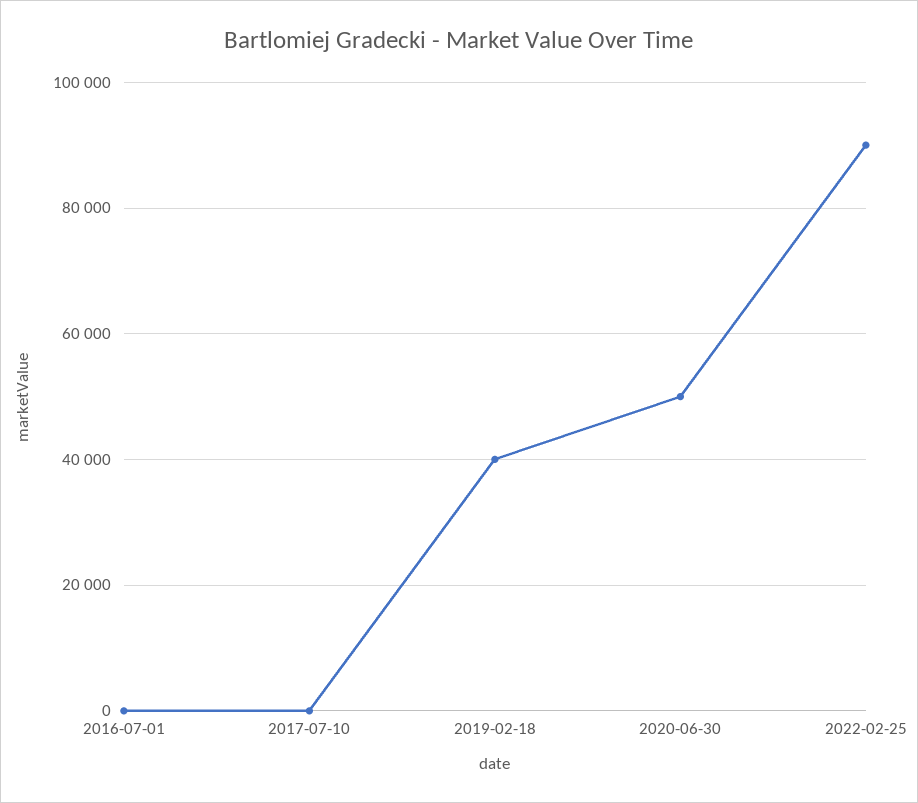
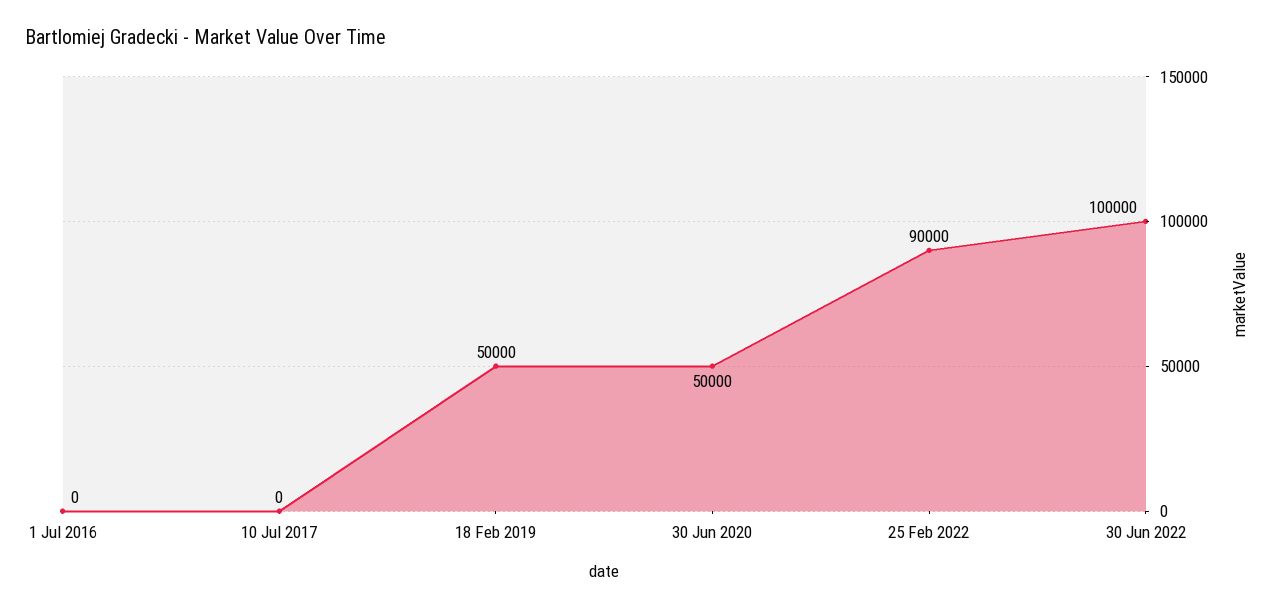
2019-02-18: 40000 -> 50000
30 Jun 2022: none -> 100000

